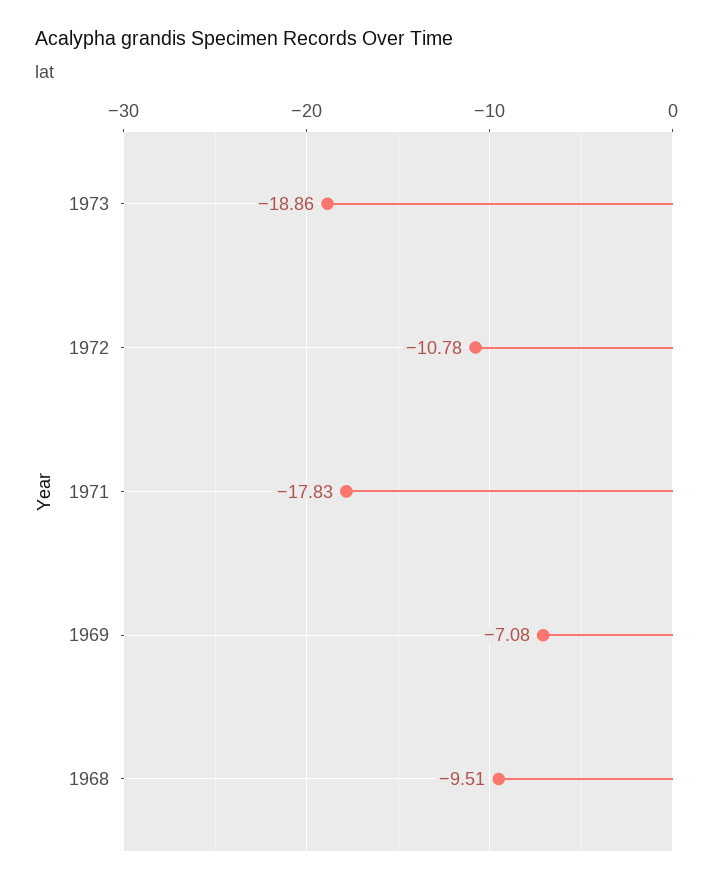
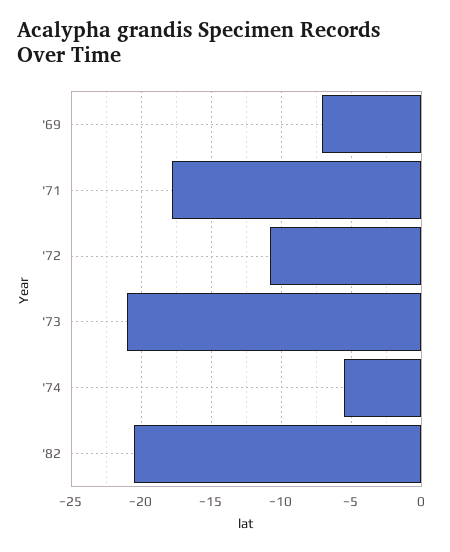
1973: -18.86 -> -21
1968: -9.51 -> none
'74: none -> -5.5
'82: none -> -20.5

